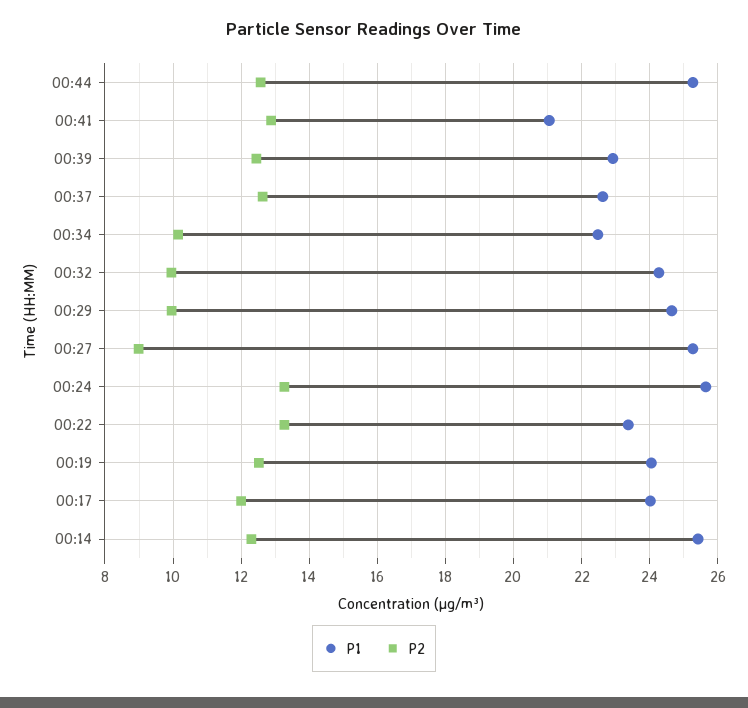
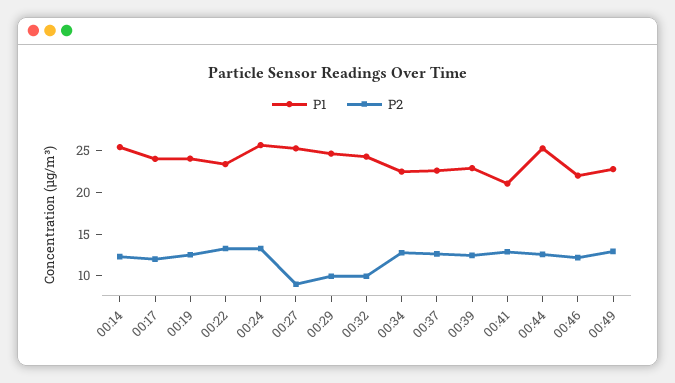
P2, 00:34: 10.2 -> 13
P1, 00:46: none -> 22
P2, 00:46: none -> 12
P1, 00:49: none -> 23
P2, 00:49: none -> 13

